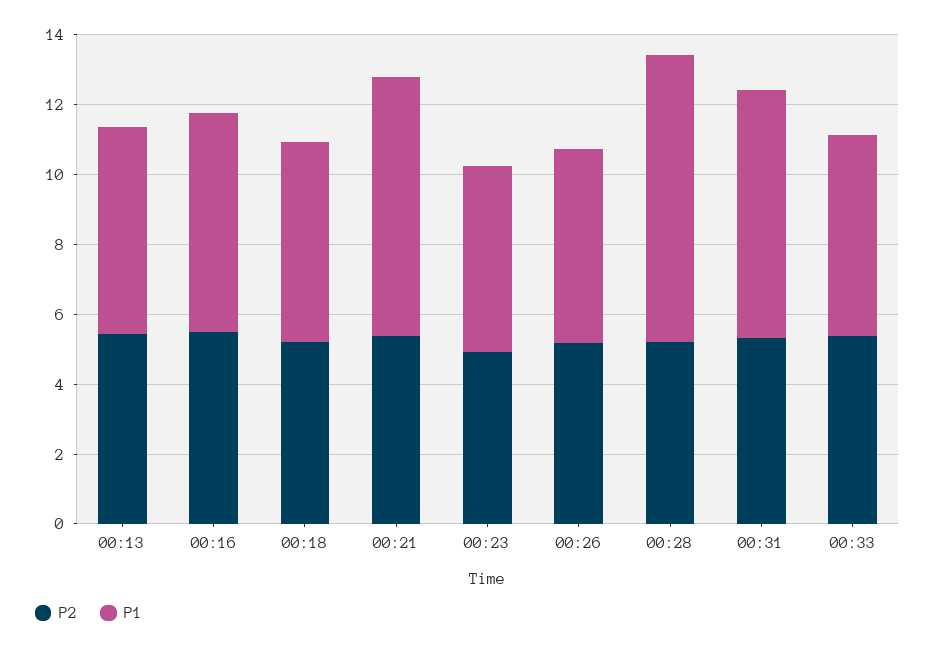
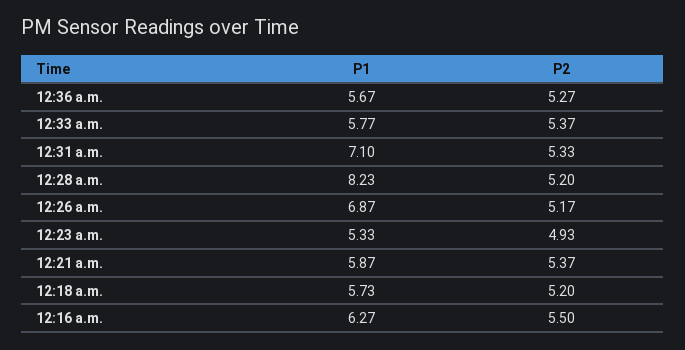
P2, 00:13: 5.5 -> none
P1, 00:13: 6 -> none
P1, 00:21: 7.5 -> 5.87
P1, 00:26: 5.5 -> 6.87
P1, 12:36 a.m.: none -> 5.67
P2, 12:36 a.m.: none -> 5.27

